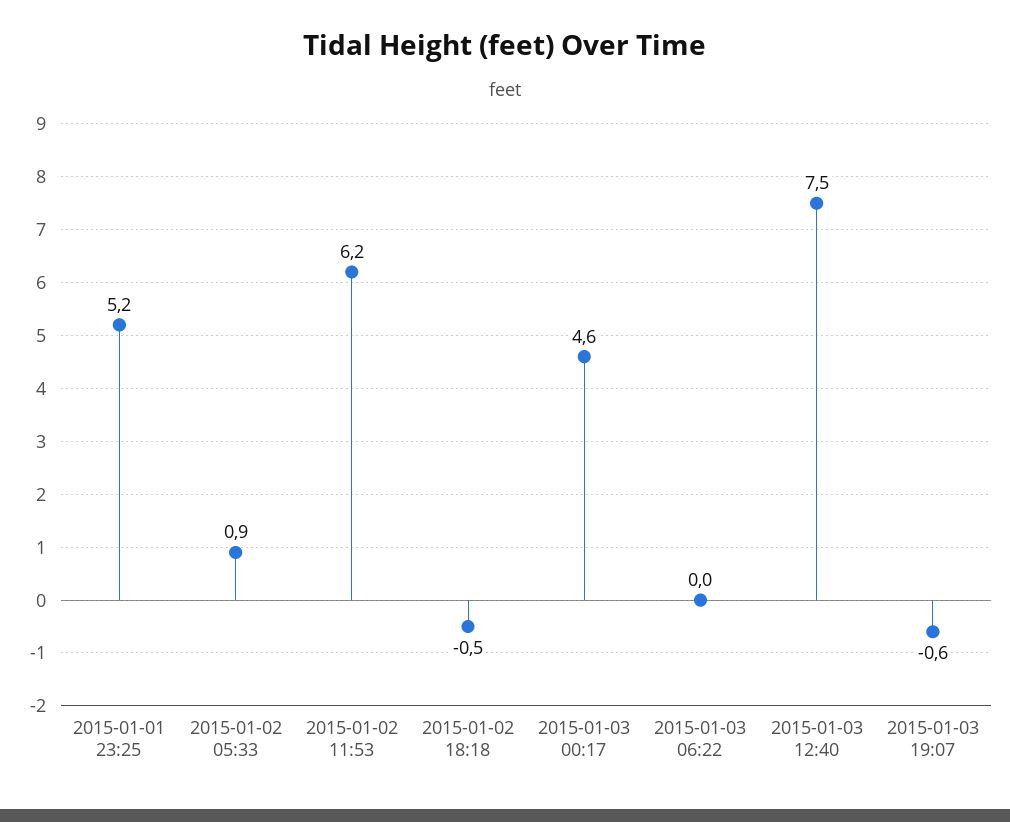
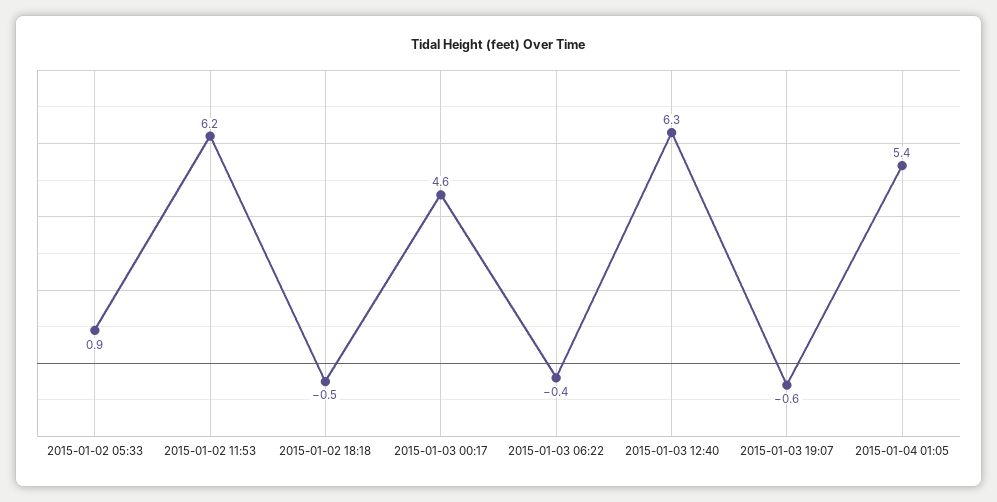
2015-01-01 23:25: 5.2 -> none
2015-01-03 06:22: 0 -> -0.4
2015-01-03 12:40: 7.5 -> 6.3
2015-01-04 01:05: none -> 5.4

